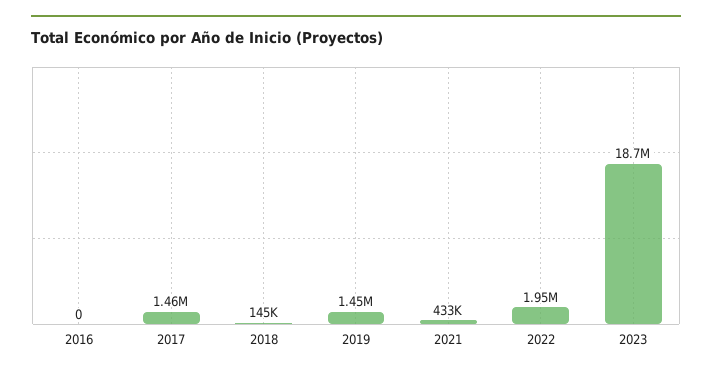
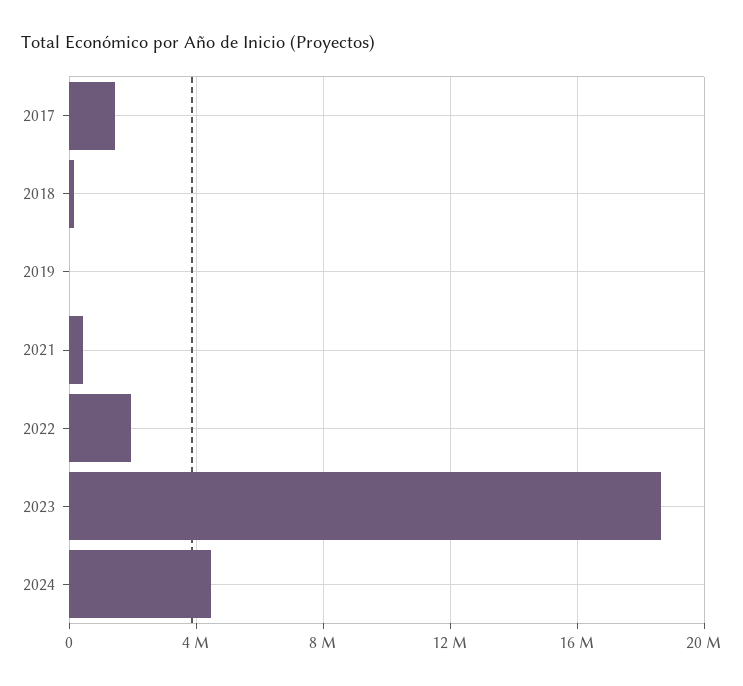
2016: 0 -> none
2019: 1450000 -> 0
2024: none -> 4500000

